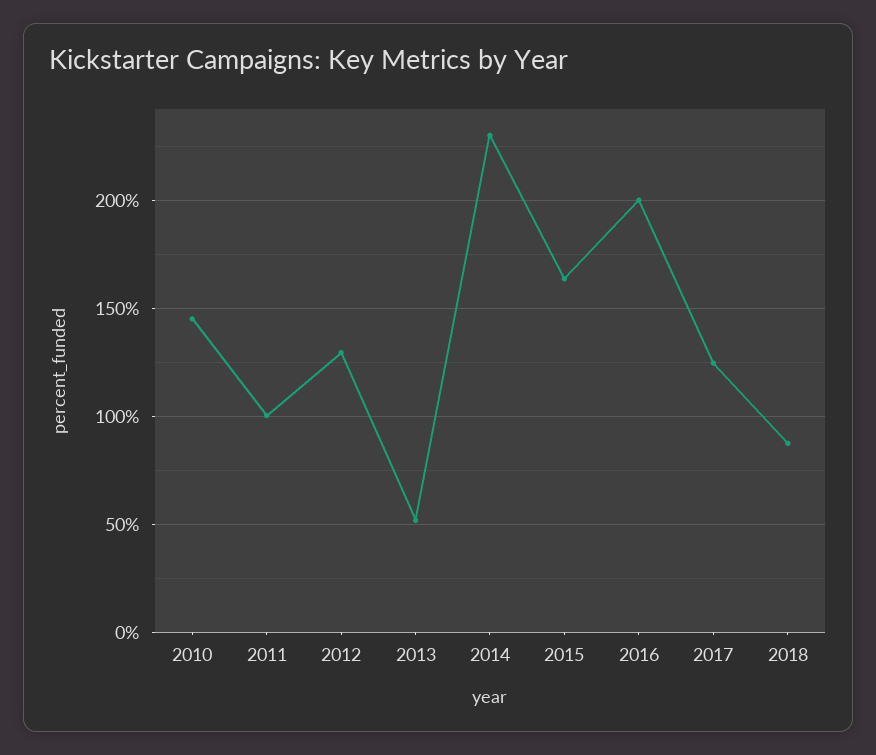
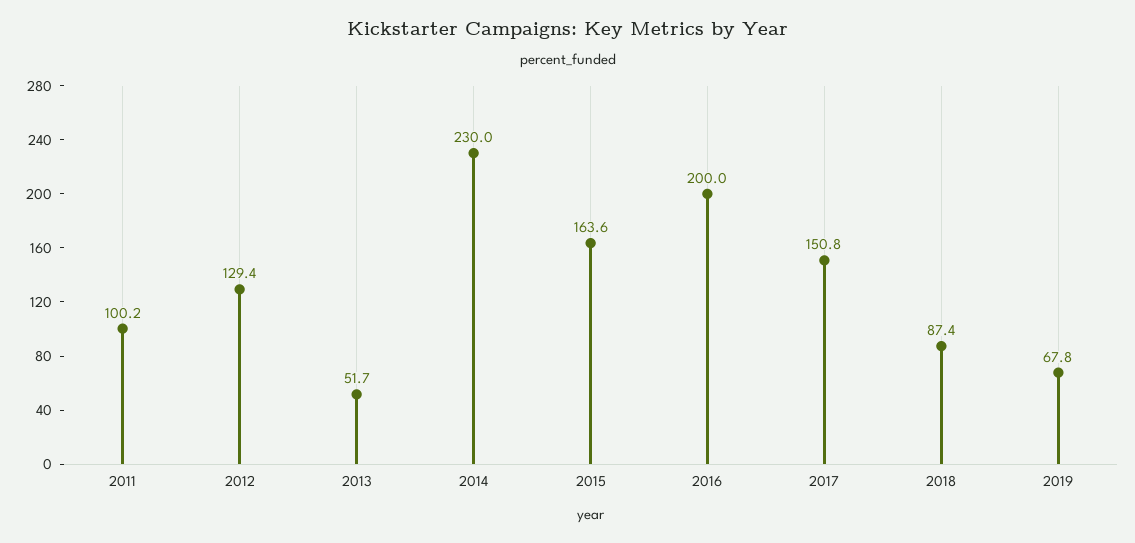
2010: 145 -> none
2017: 125 -> 150.8
2019: none -> 67.8

